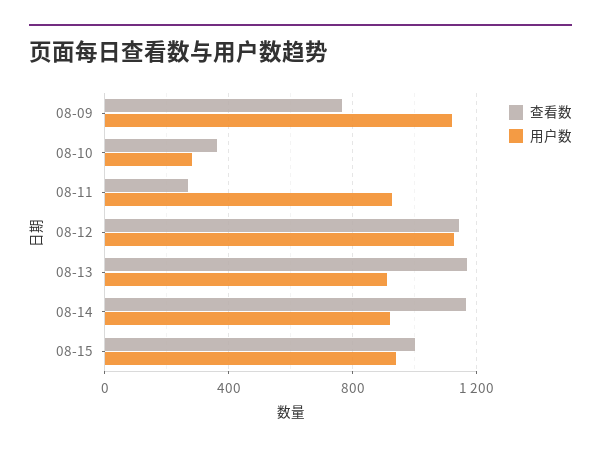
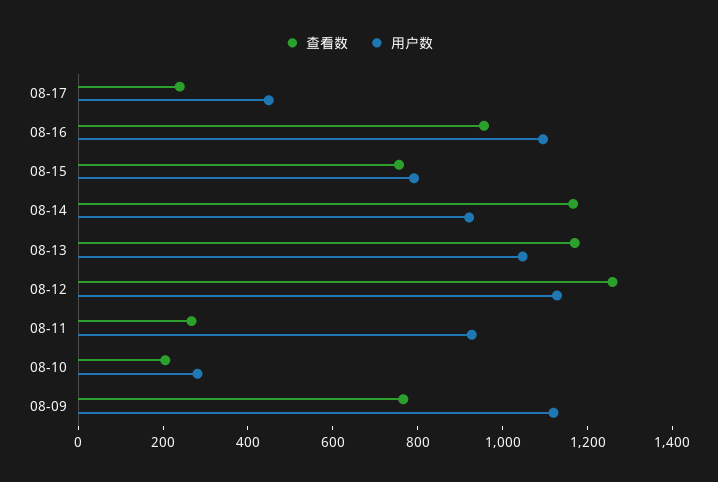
查看数, 08-10: 350 -> 200
查看数, 08-12: 1150 -> 1250
用户数, 08-13: 900 -> 1050
查看数, 08-15: 1000 -> 750
用户数, 08-15: 950 -> 800
查看数, 08-17: none -> 250
用户数, 08-17: none -> 450
查看数, 08-16: none -> 950
用户数, 08-16: none -> 1100

